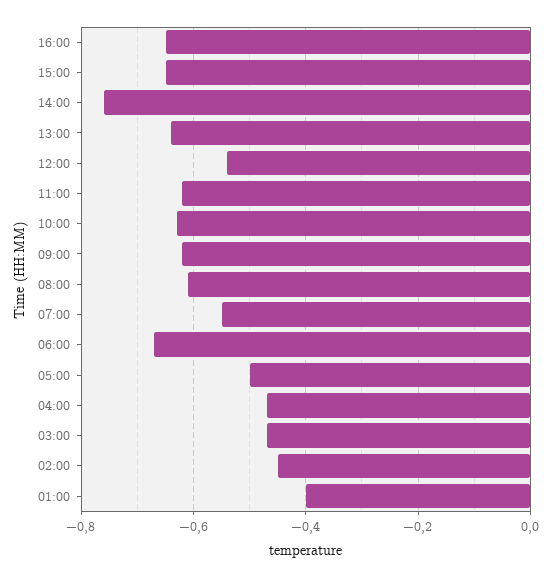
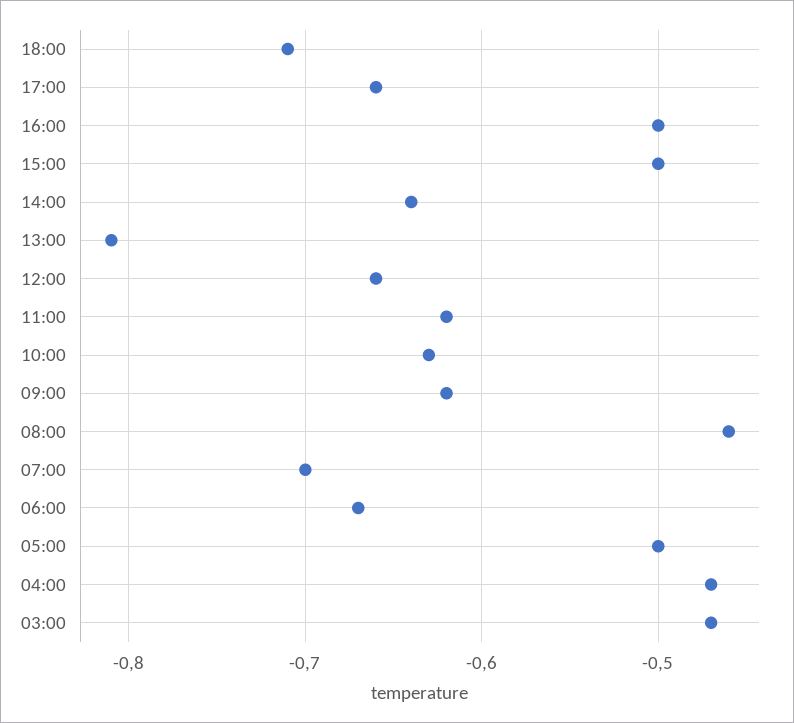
16:00: -0.65 -> -0.5
15:00: -0.65 -> -0.5
14:00: -0.75 -> -0.64
13:00: -0.65 -> -0.81
12:00: -0.55 -> -0.66
08:00: -0.6 -> -0.46
07:00: -0.55 -> -0.7
02:00: -0.45 -> none
01:00: -0.4 -> none
18:00: none -> -0.71
17:00: none -> -0.66

